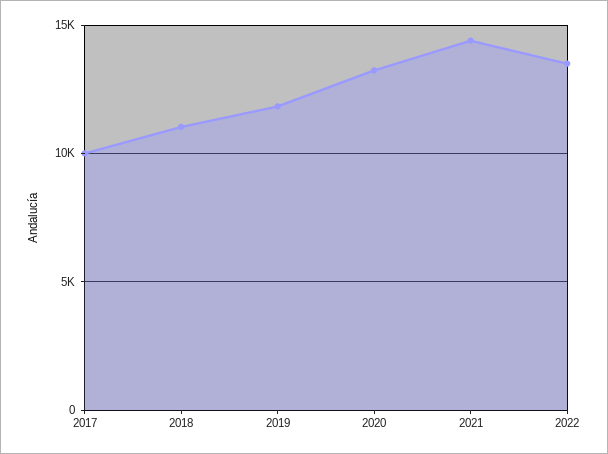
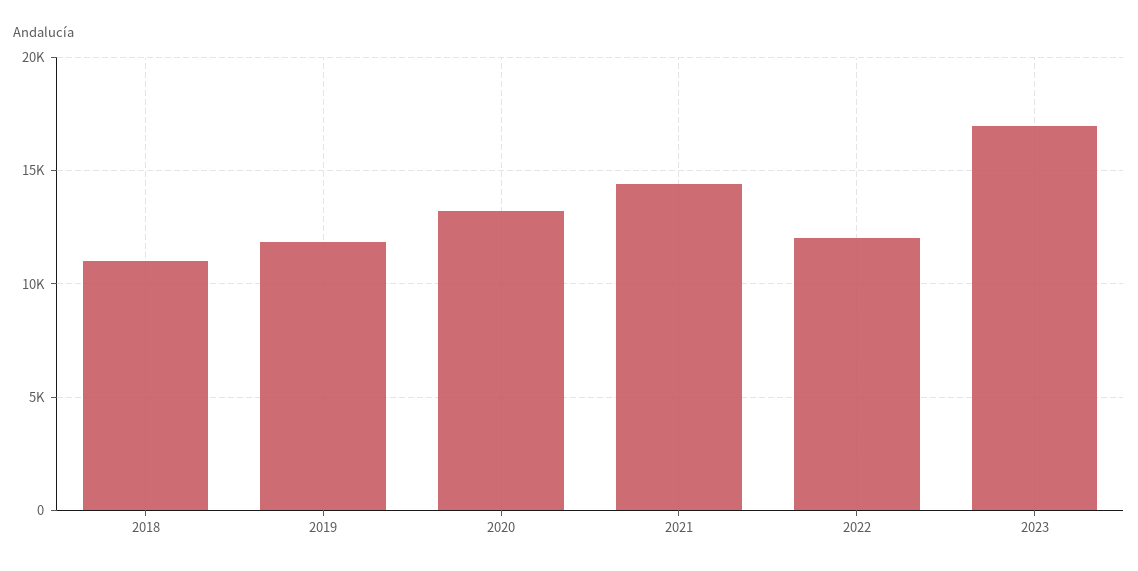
2017: 10000 -> none
2022: 13500 -> 12000
2023: none -> 17000

